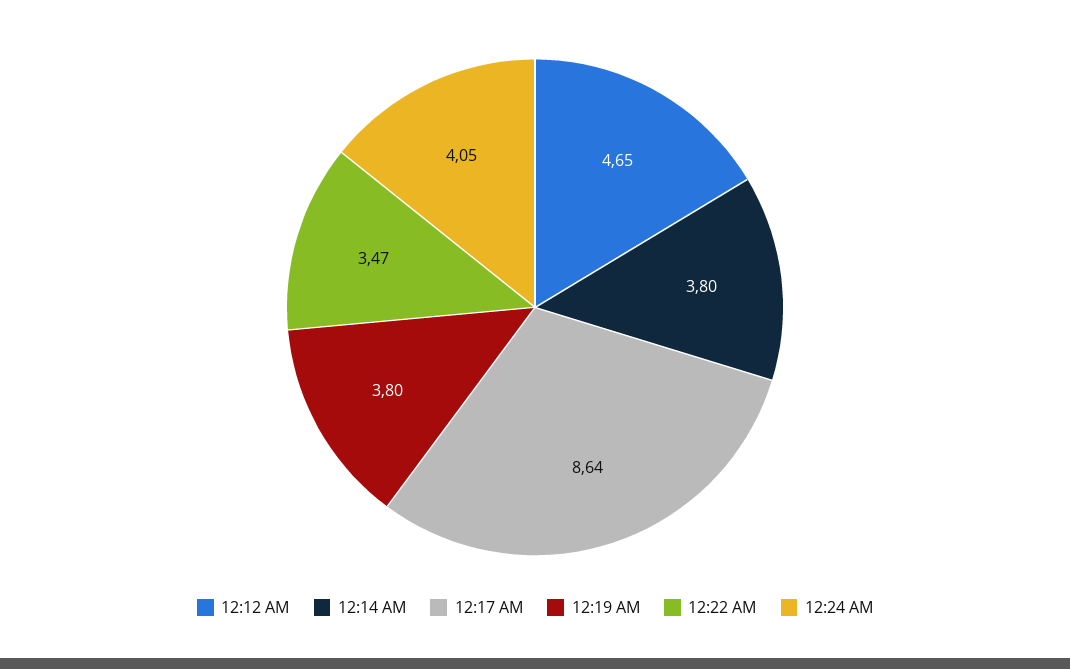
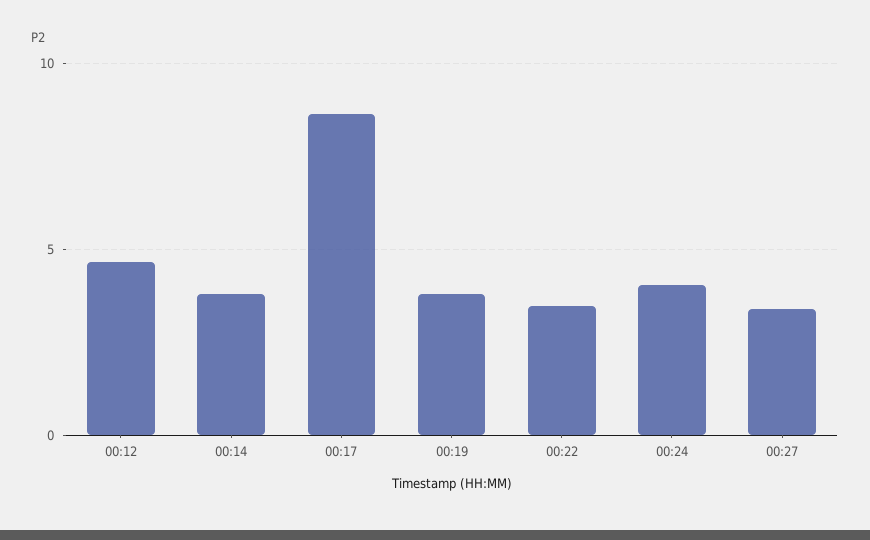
00:27: none -> 3.5

